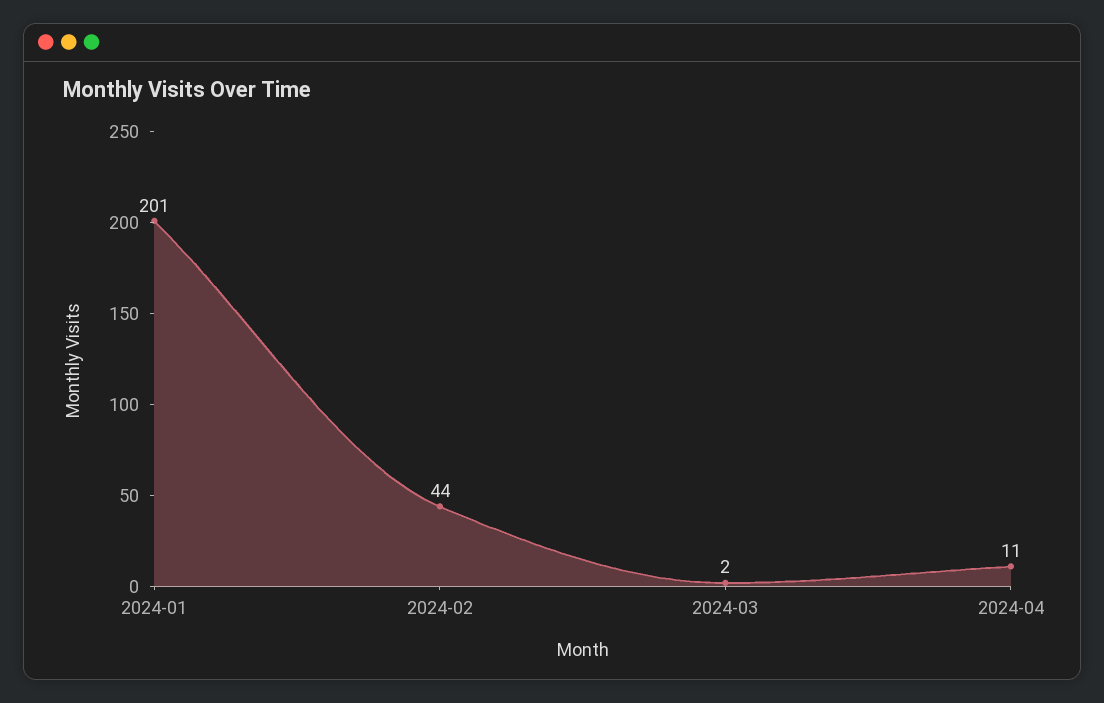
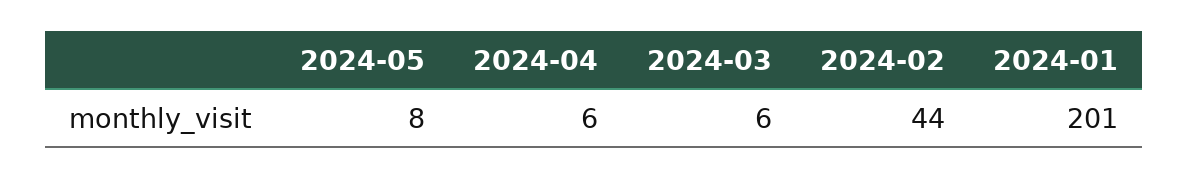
2024-03: 2 -> 6
2024-04: 11 -> 6
2024-05: none -> 8

